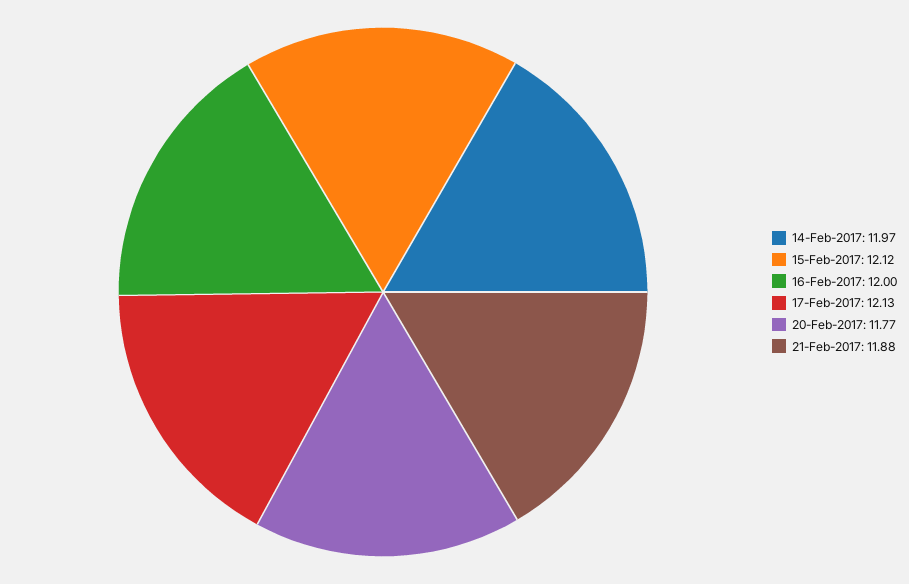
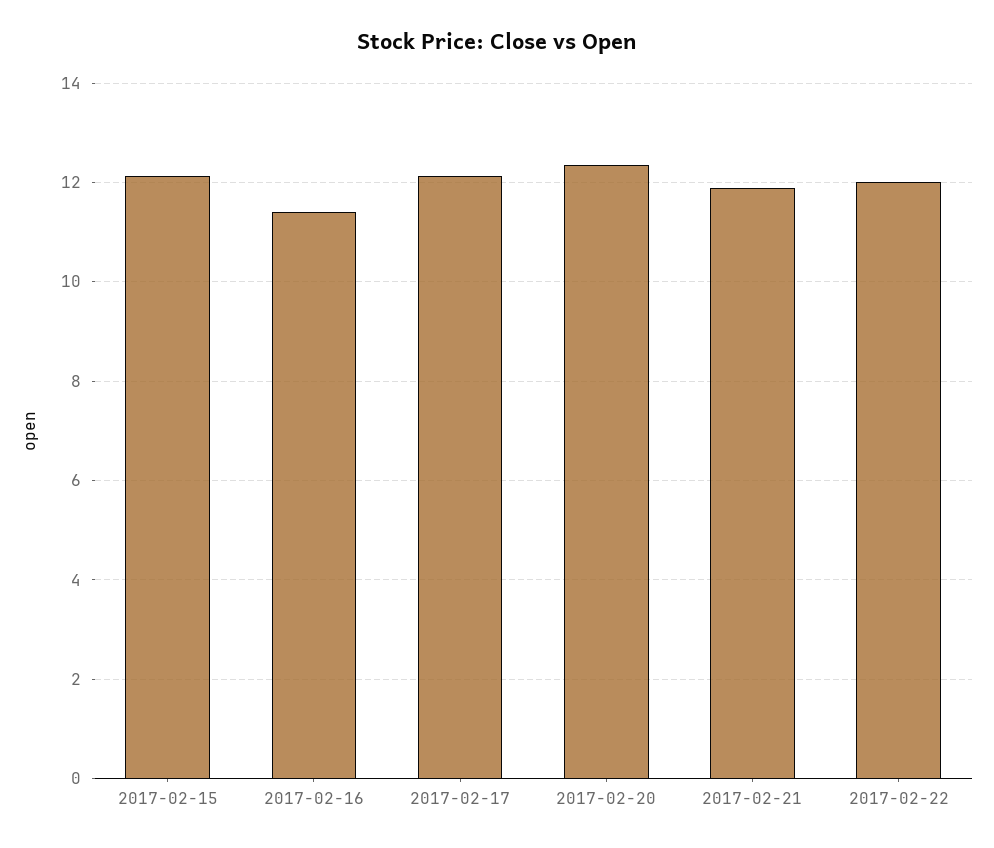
14-Feb-2017: 11.97 -> none
16-Feb-2017: 12 -> 11.4
20-Feb-2017: 11.77 -> 12.4
2017-02-22: none -> 12

